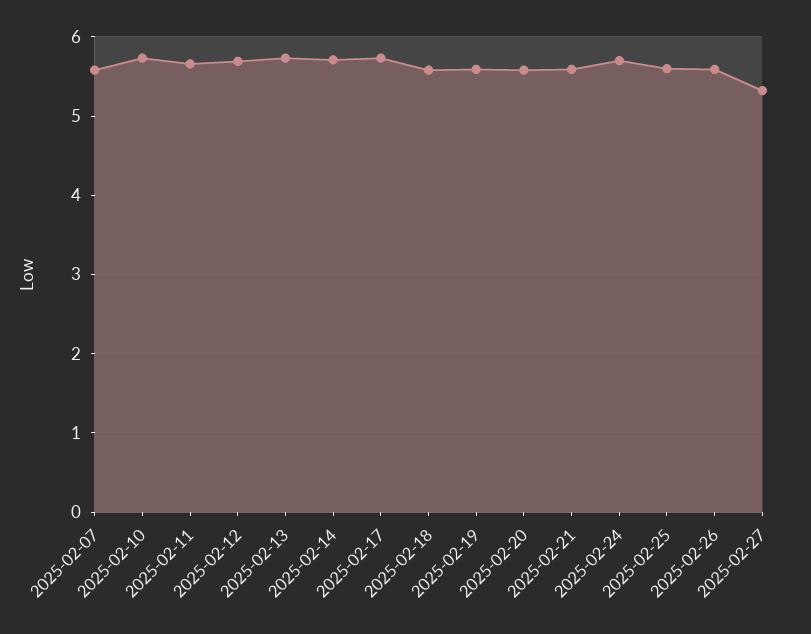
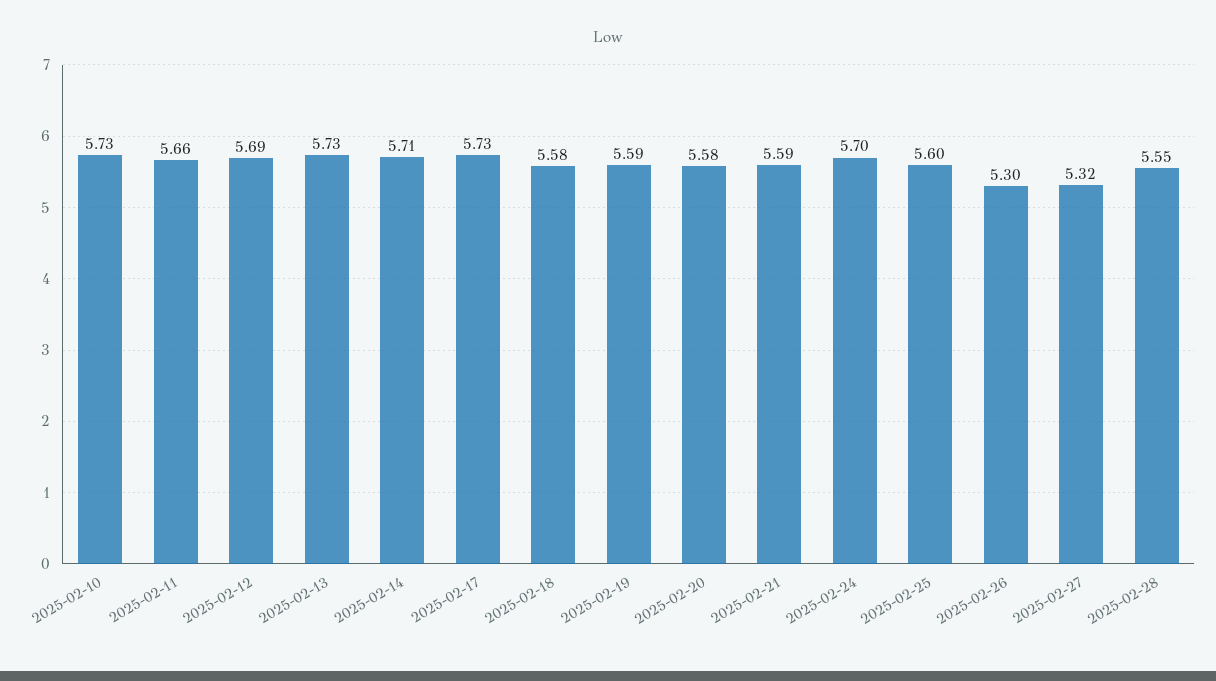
2025-02-07: 5.6 -> none
2025-02-26: 5.6 -> 5.3
2025-02-28: none -> 5.55

